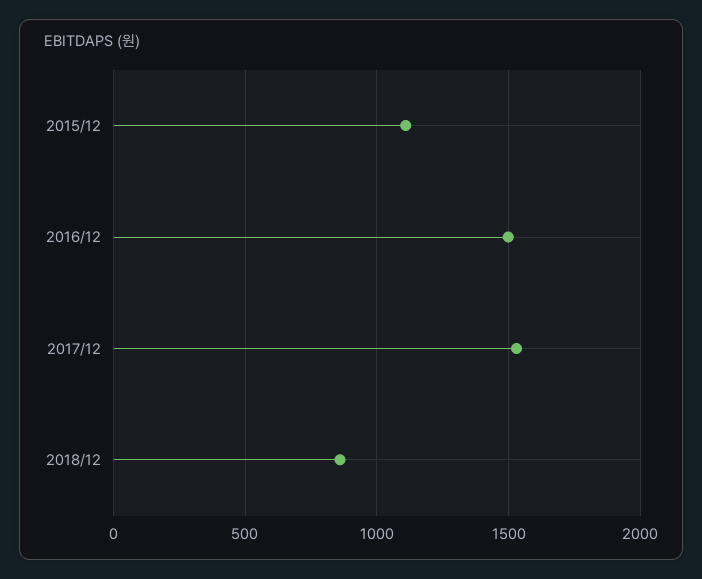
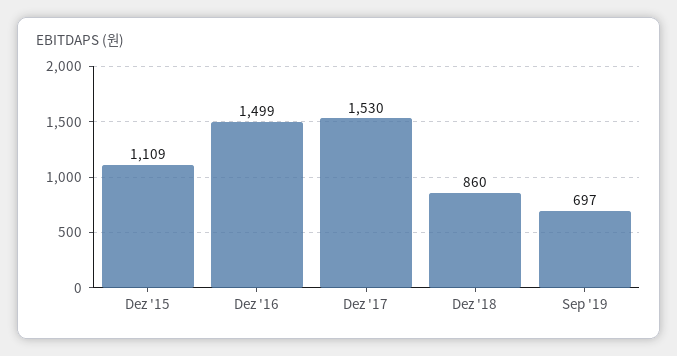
Sep '19: none -> 697

